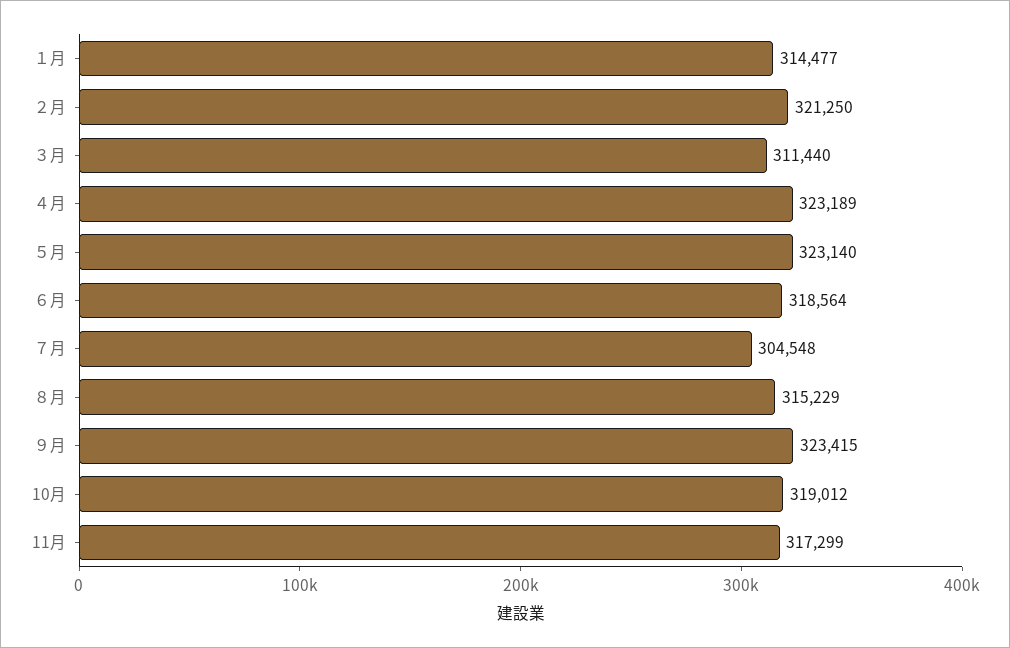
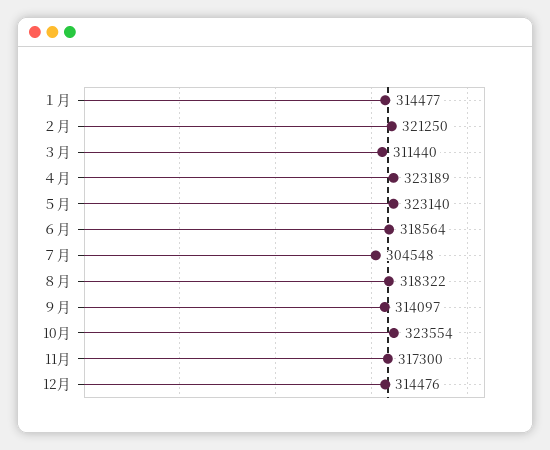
８月: 315229 -> 318322
９月: 323415 -> 314097
10月: 319012 -> 323554
11月: 317299 -> 317300
12月: none -> 314476

